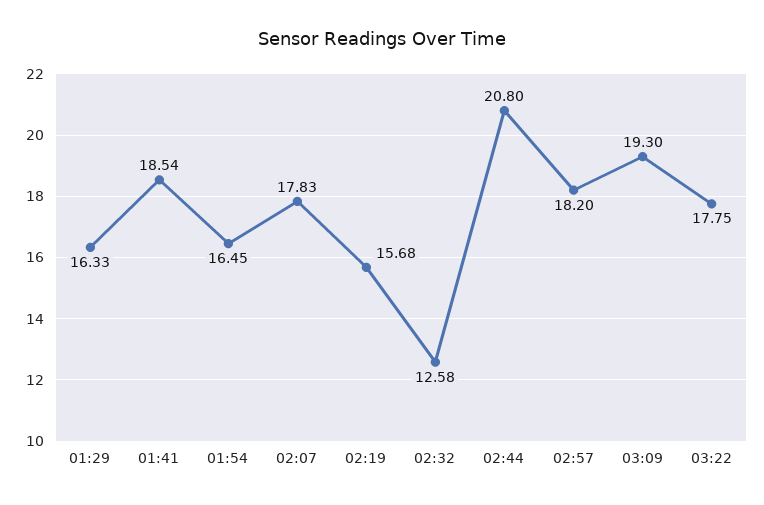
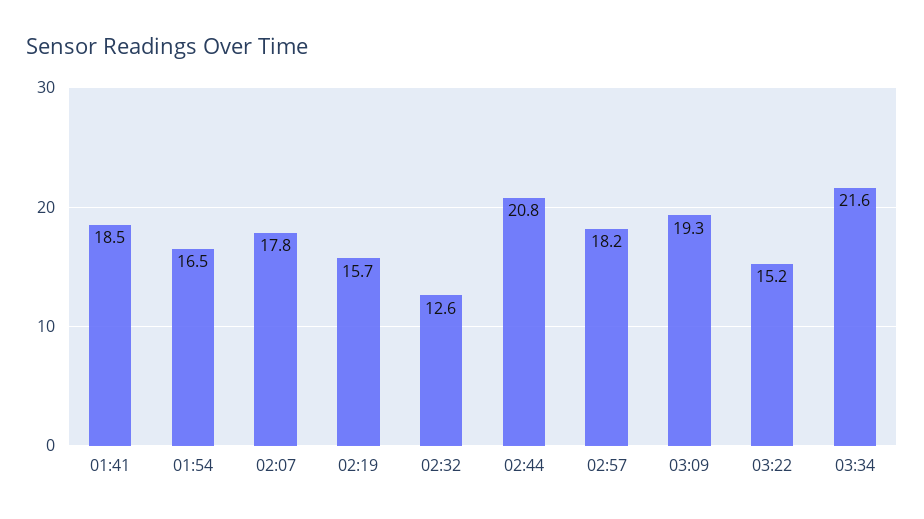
01:29: 16.33 -> none
03:22: 17.75 -> 15.2
03:34: none -> 21.6

